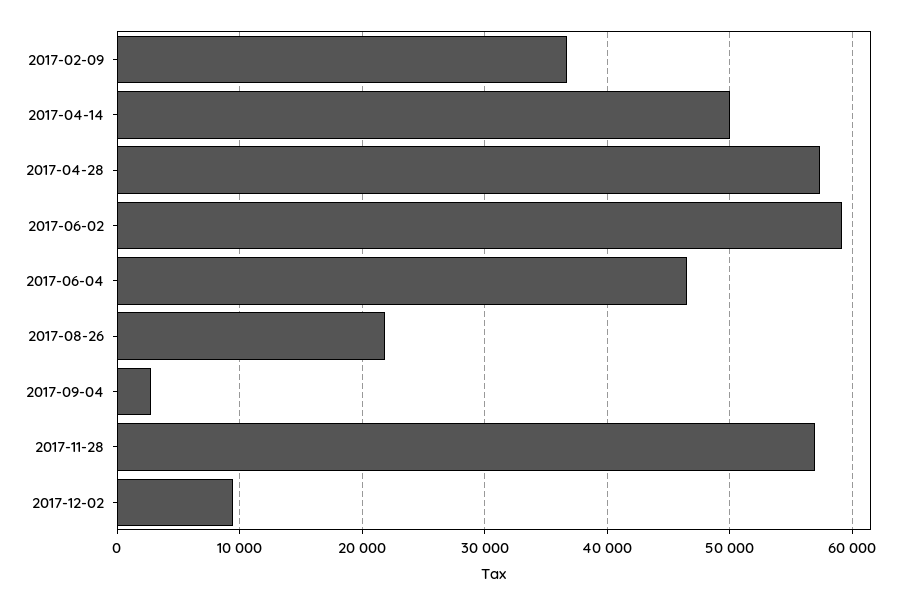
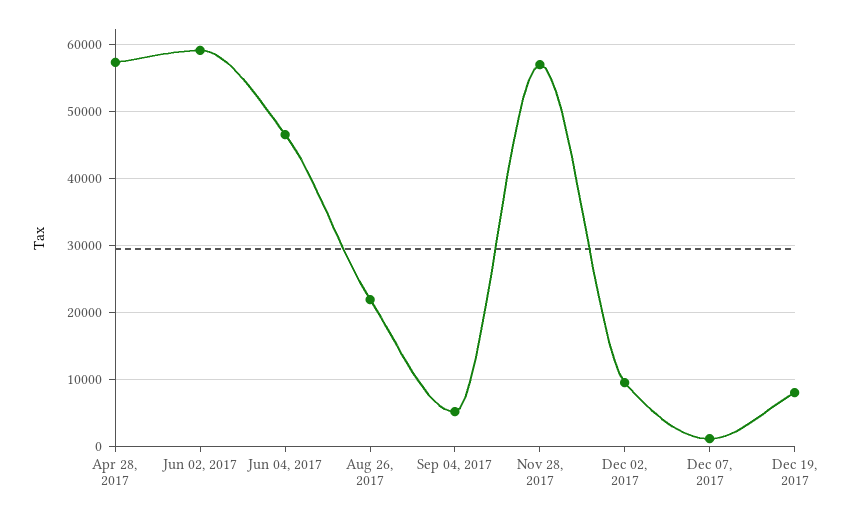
2017-02-09: 37000 -> none
2017-04-14: 50000 -> none
2017-09-04: 3000 -> 5000
Dec 07, 2017: none -> 1000
Dec 19, 2017: none -> 8000

